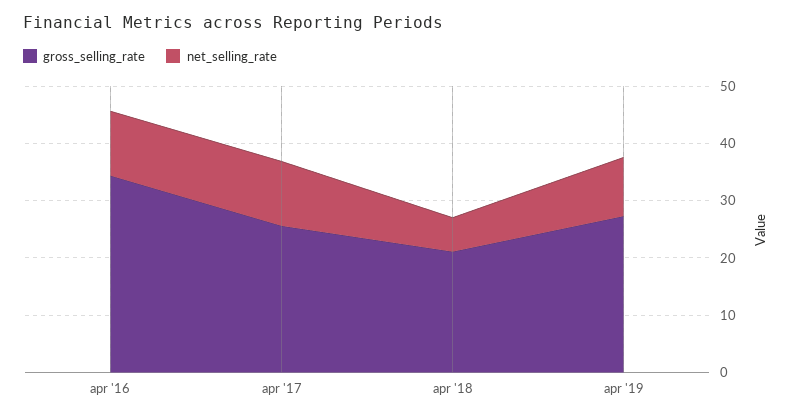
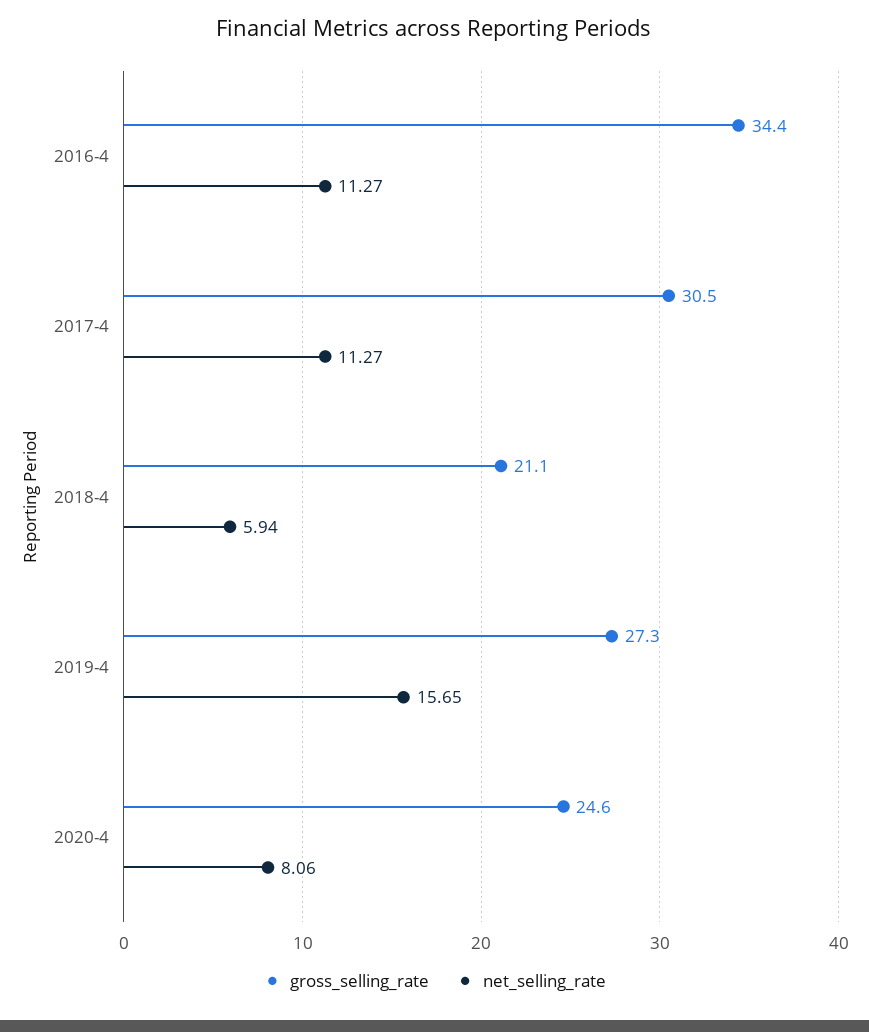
gross_selling_rate, apr '17: 26 -> 30.5
net_selling_rate, apr '19: 10 -> 15.65
gross_selling_rate, 2020-4: none -> 24.6
net_selling_rate, 2020-4: none -> 8.06

